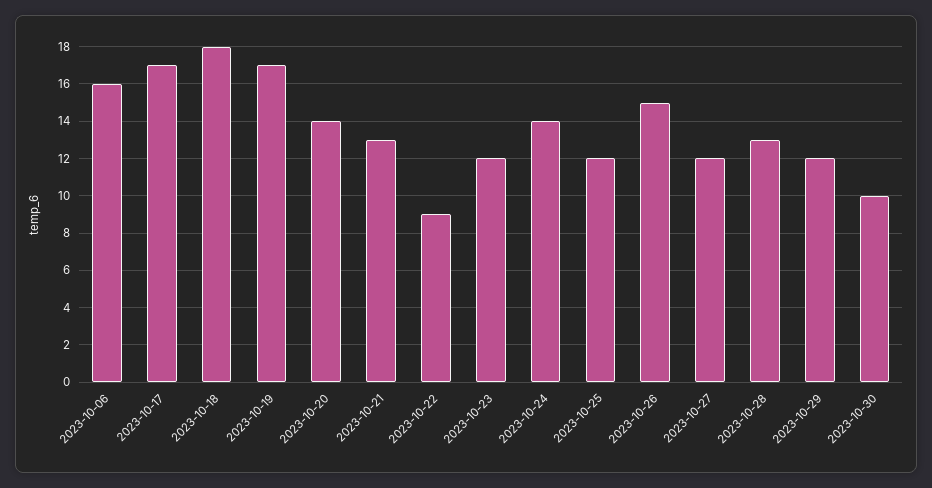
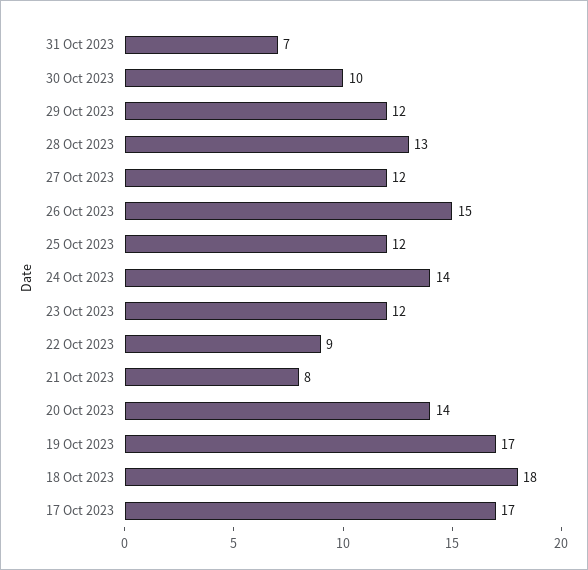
2023-10-06: 16 -> none
2023-10-21: 13 -> 8
31 Oct 2023: none -> 7

